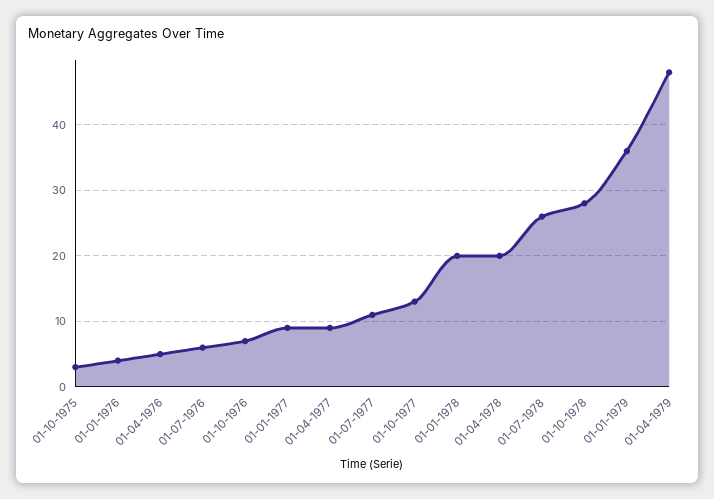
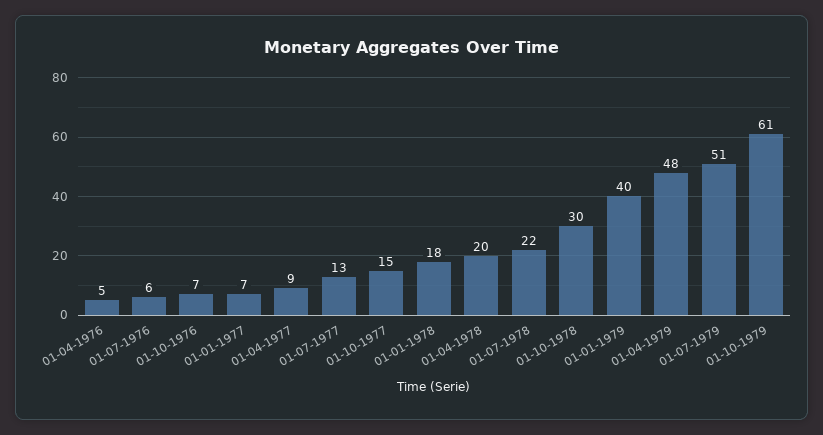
01-10-1975: 3 -> none
01-01-1976: 4 -> none
01-01-1977: 9 -> 7
01-07-1977: 11 -> 13
01-10-1977: 13 -> 15
01-01-1978: 20 -> 18
01-07-1978: 26 -> 22
01-10-1978: 28 -> 30
01-01-1979: 36 -> 40
01-07-1979: none -> 51
01-10-1979: none -> 61

